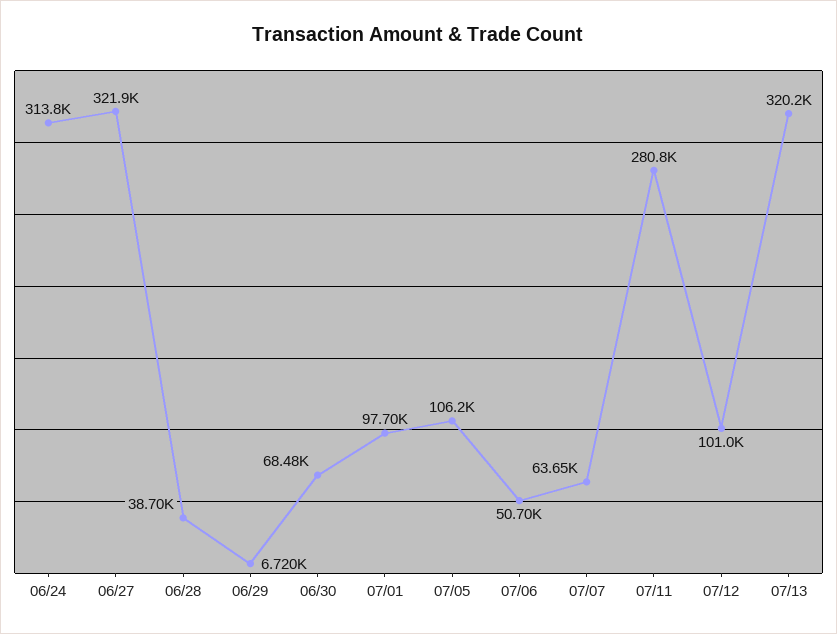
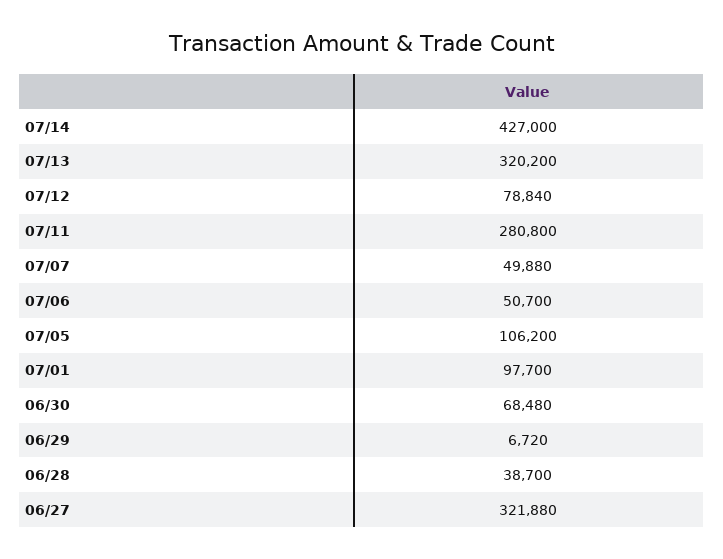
06/24: 313800 -> none
07/07: 63650 -> 49880
07/12: 101000 -> 78840
07/14: none -> 427000

